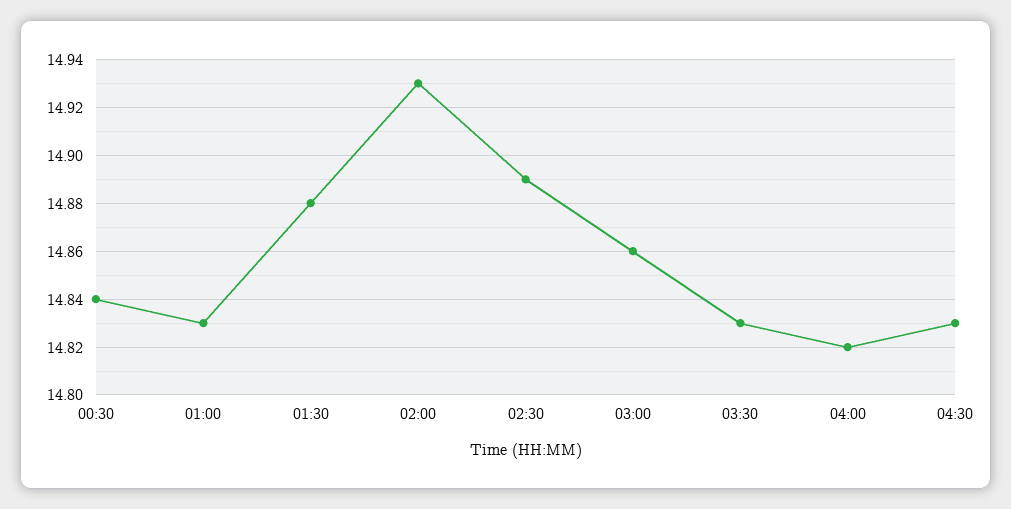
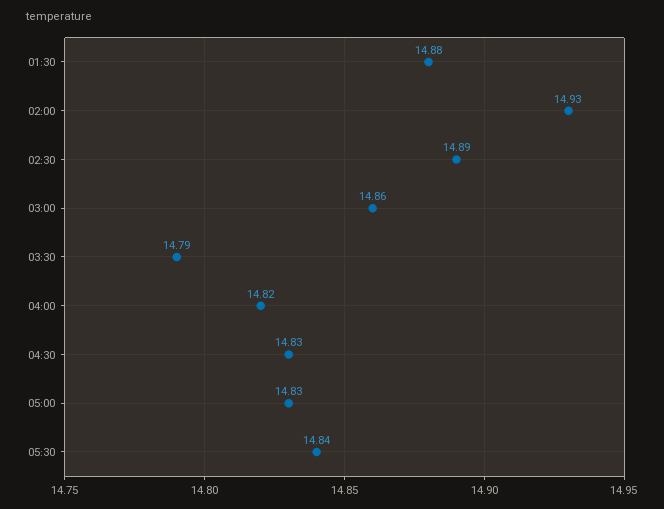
00:30: 14.84 -> none
01:00: 14.83 -> none
03:30: 14.83 -> 14.79
05:00: none -> 14.83
05:30: none -> 14.84

